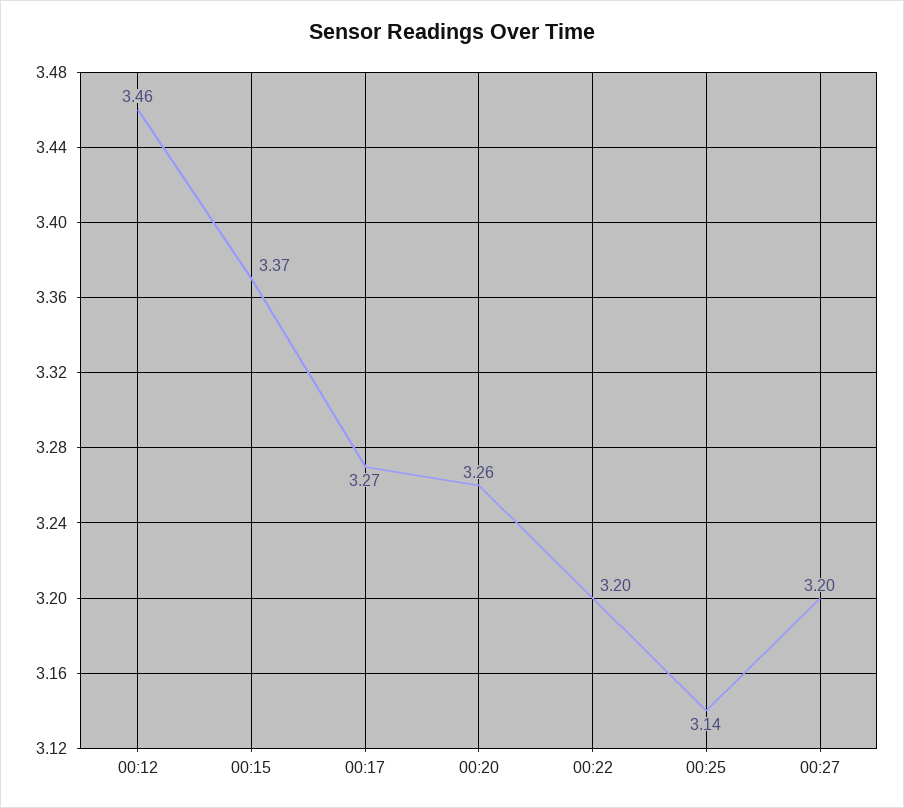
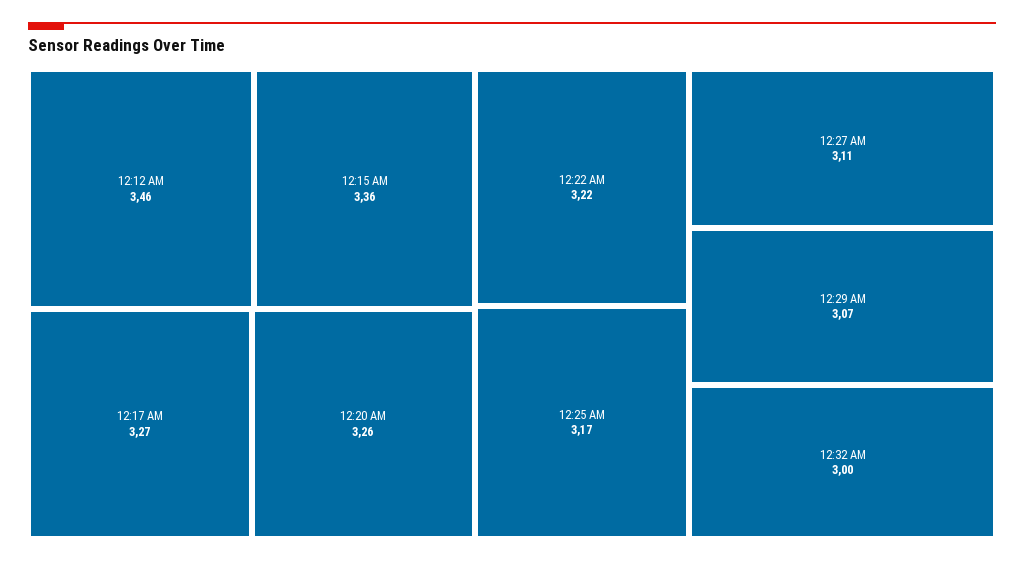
00:15: 3.37 -> 3.36
00:22: 3.2 -> 3.22
00:25: 3.14 -> 3.17
00:27: 3.2 -> 3.11
12:29 AM: none -> 3.07
12:32 AM: none -> 3

